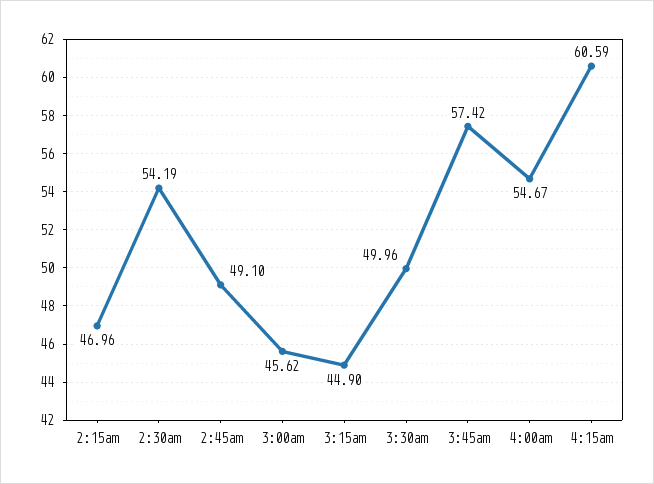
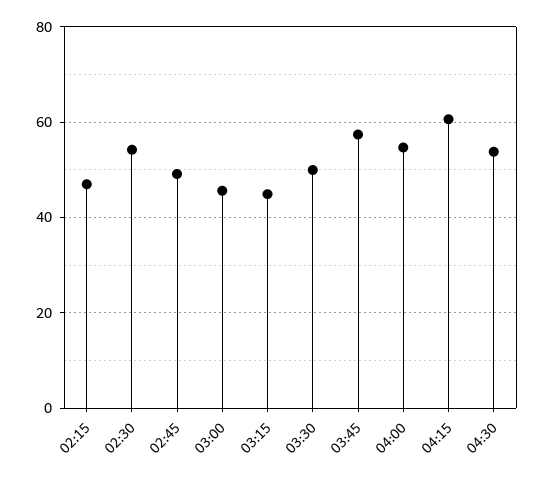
04:30: none -> 54

